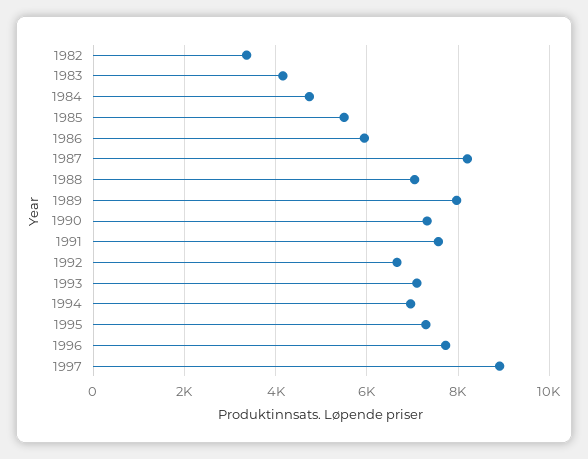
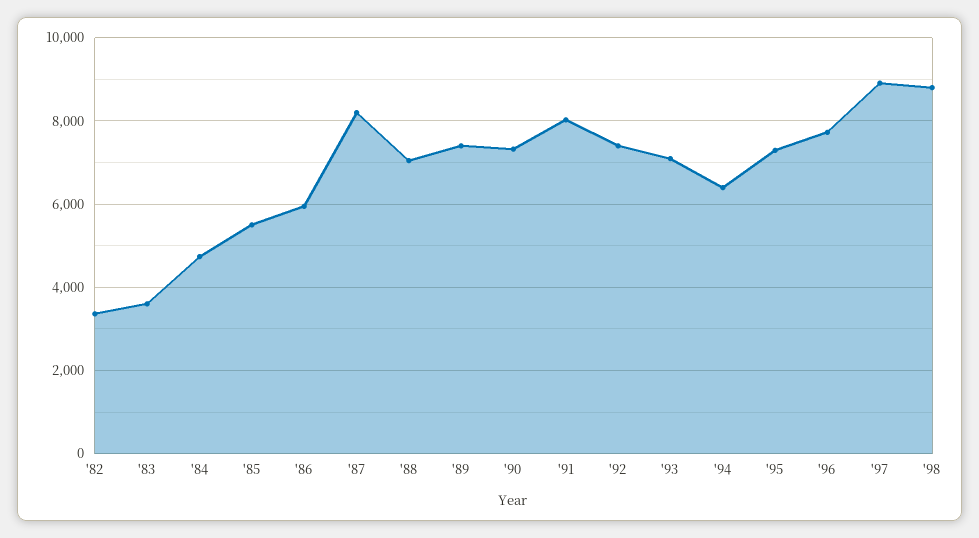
1983: 4200 -> 3600
1989: 8000 -> 7400
1991: 7600 -> 8000
1992: 6600 -> 7400
1994: 7000 -> 6400
'98: none -> 8800

